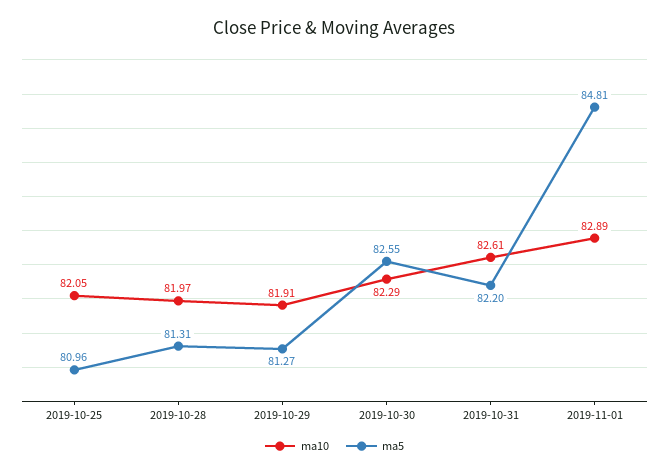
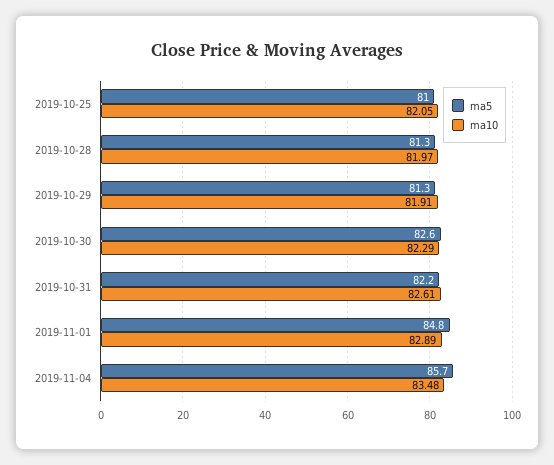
ma5, 2019-11-04: none -> 85.7
ma10, 2019-11-04: none -> 83.48

